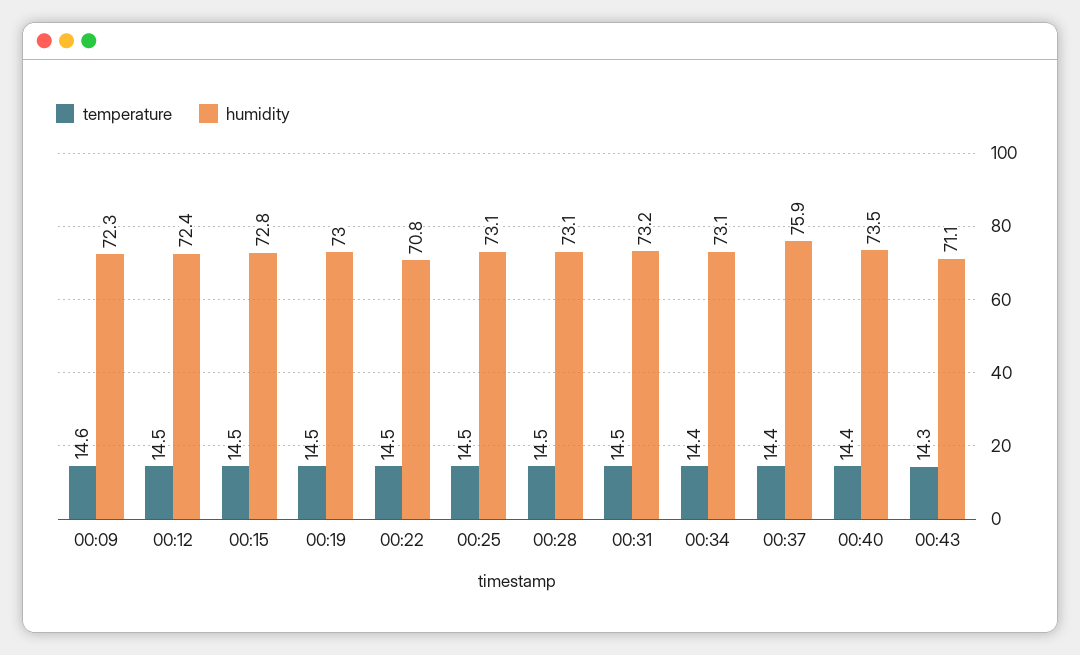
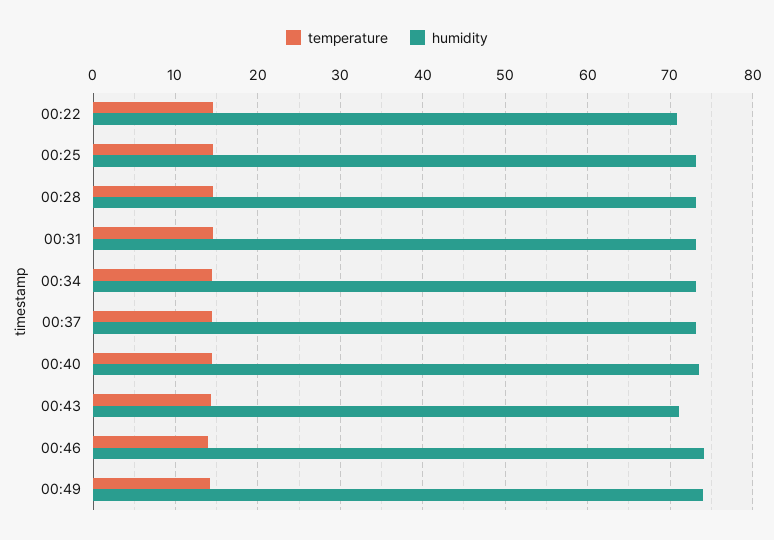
temperature, 00:09: 14.6 -> none
humidity, 00:09: 72.3 -> none
temperature, 00:12: 14.5 -> none
humidity, 00:12: 72.4 -> none
temperature, 00:15: 14.5 -> none
humidity, 00:15: 72.8 -> none
temperature, 00:19: 14.5 -> none
humidity, 00:19: 73 -> none
humidity, 00:37: 75.9 -> 73
temperature, 00:46: none -> 14
humidity, 00:46: none -> 74
temperature, 00:49: none -> 14
humidity, 00:49: none -> 74

